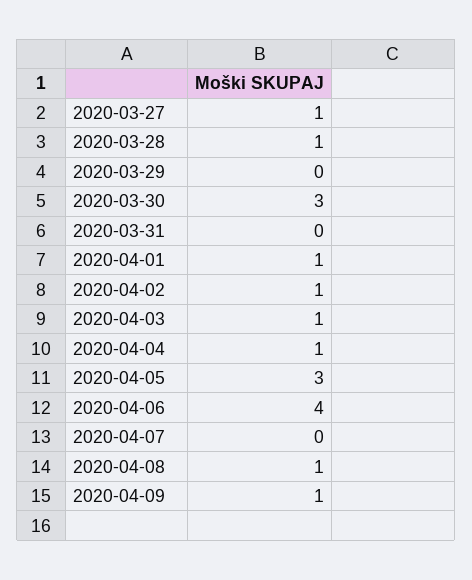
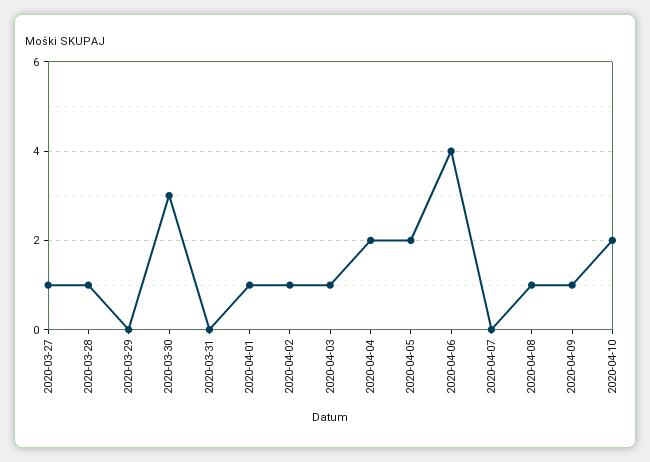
2020-04-04: 1 -> 2
2020-04-05: 3 -> 2
2020-04-10: none -> 2

